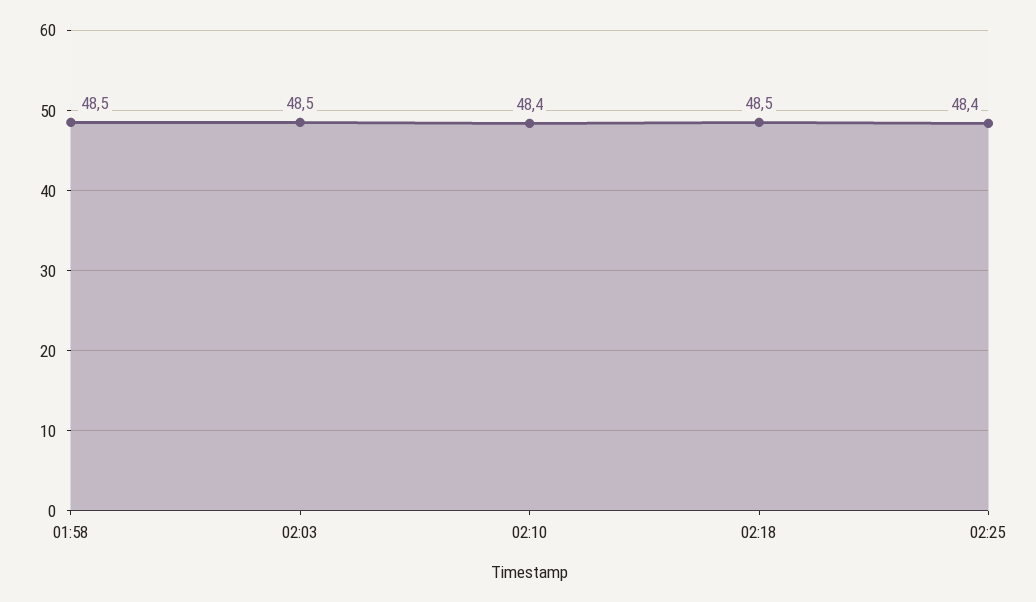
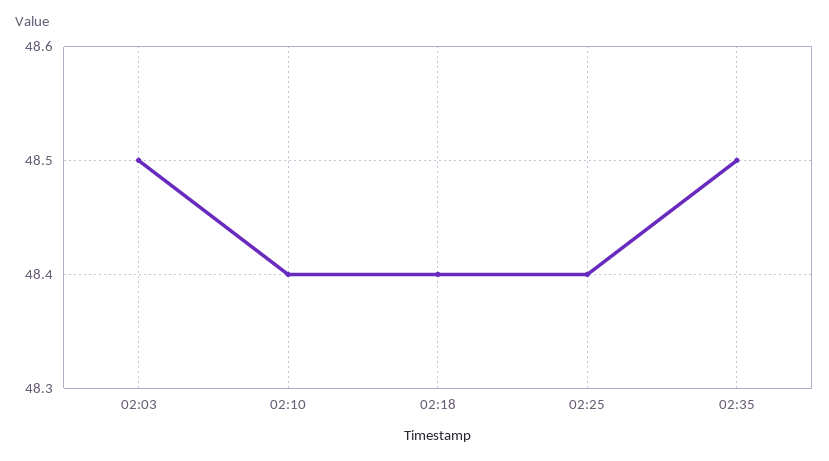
01:58: 48.5 -> none
02:18: 48.5 -> 48.4
02:35: none -> 48.5

